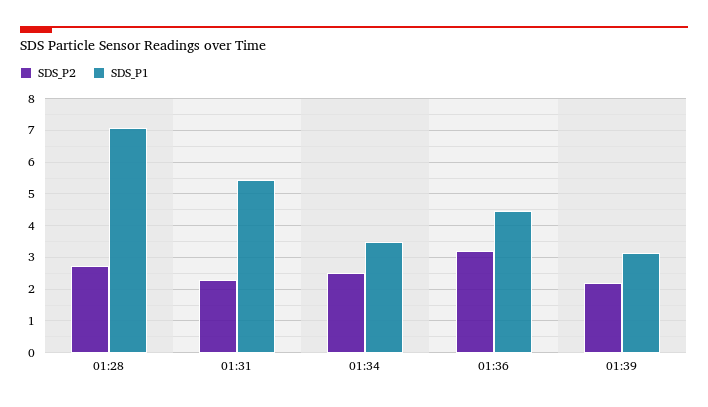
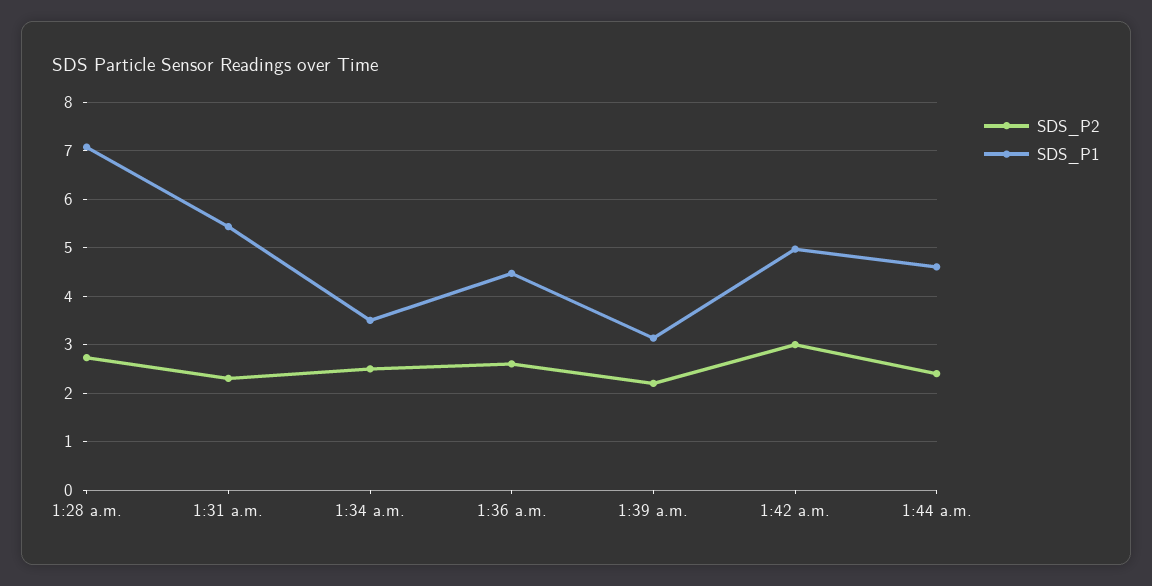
SDS_P2, 01:36: 3.2 -> 2.6
SDS_P2, 1:42 a.m.: none -> 3
SDS_P1, 1:42 a.m.: none -> 5
SDS_P2, 1:44 a.m.: none -> 2.4
SDS_P1, 1:44 a.m.: none -> 4.6

